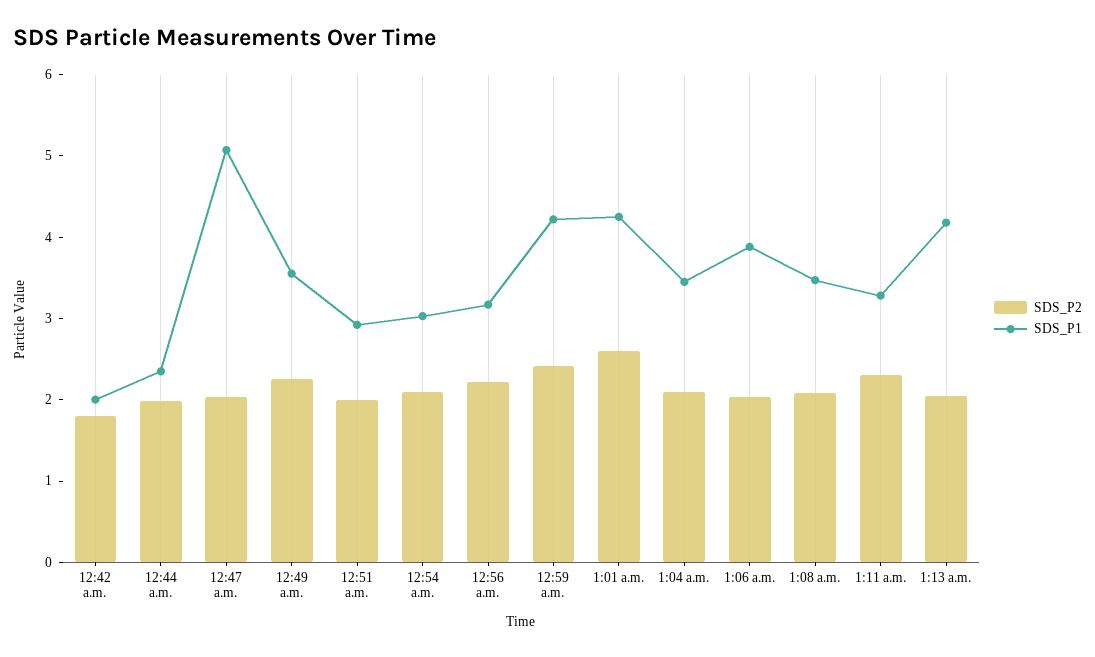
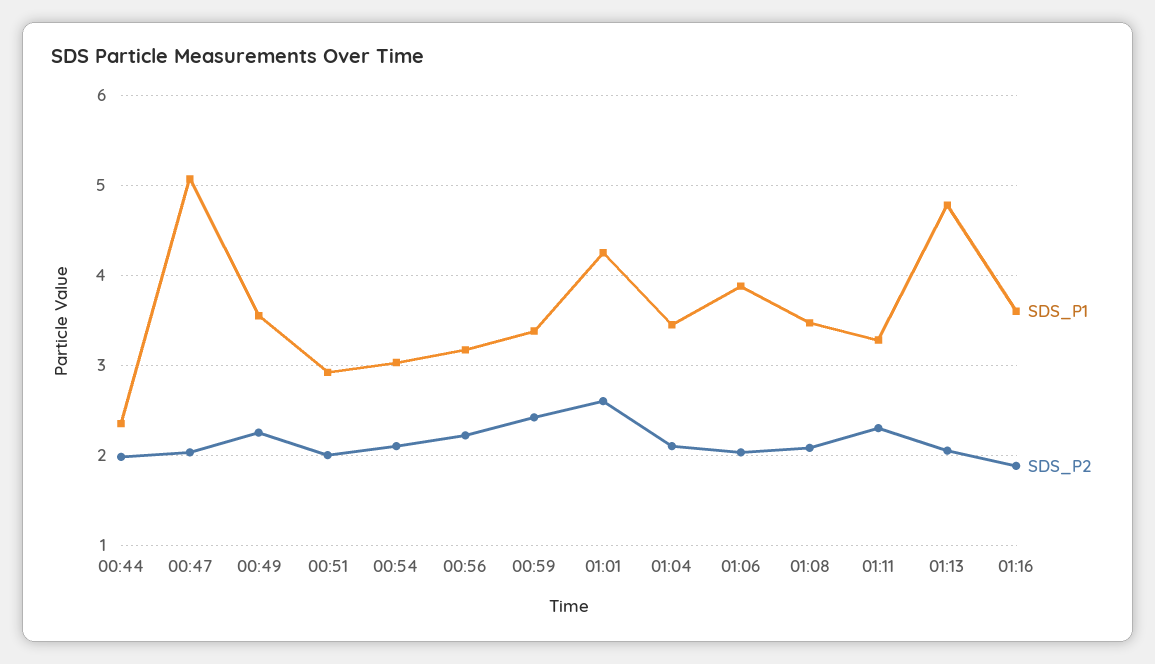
SDS_P2, 12:42 a.m.: 1.8 -> none
SDS_P1, 12:42 a.m.: 2 -> none
SDS_P1, 12:59 a.m.: 4.2 -> 3.4
SDS_P1, 1:13 a.m.: 4.2 -> 4.8
SDS_P1, 01:16: none -> 3.6
SDS_P2, 01:16: none -> 1.9

